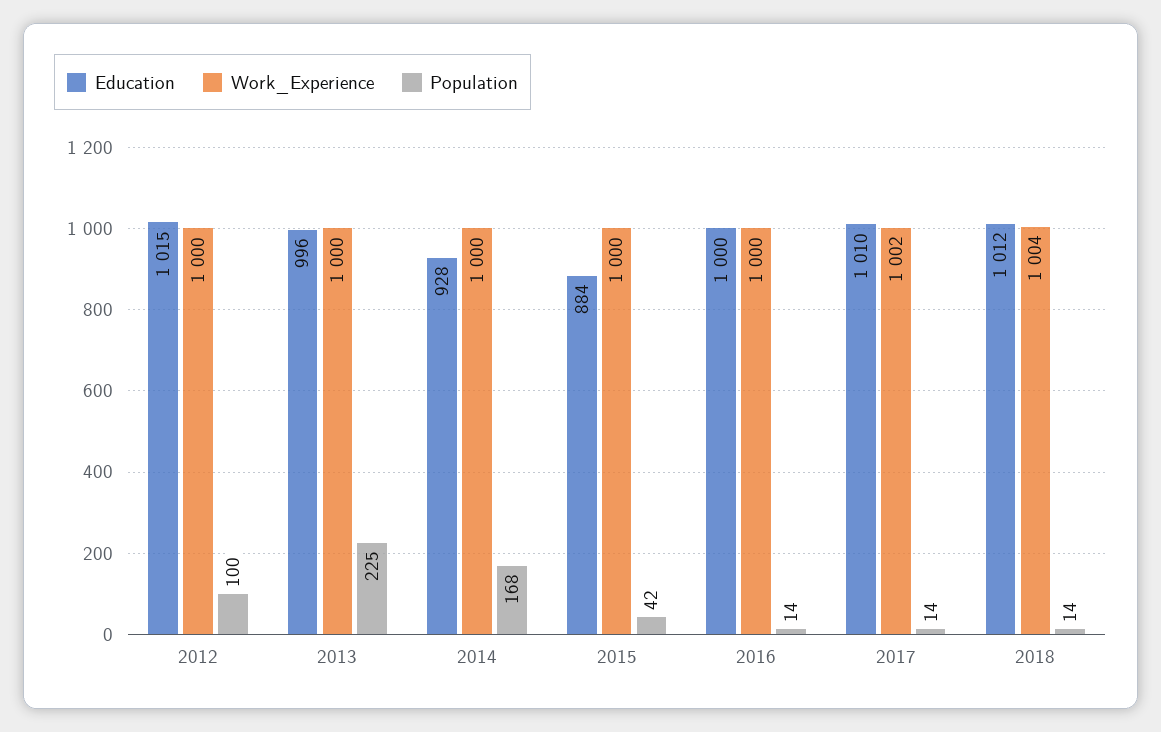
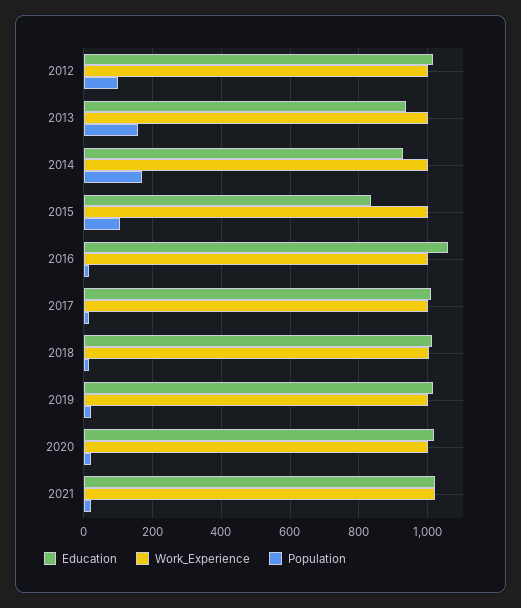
Education, 2013: 996 -> 940
Population, 2013: 225 -> 160
Education, 2015: 884 -> 840
Population, 2015: 42 -> 100
Education, 2016: 1000 -> 1060
Education, 2019: none -> 1020
Work_Experience, 2019: none -> 1000
Population, 2019: none -> 20
Education, 2020: none -> 1020
Work_Experience, 2020: none -> 1000
Population, 2020: none -> 20
Education, 2021: none -> 1020
Work_Experience, 2021: none -> 1020
Population, 2021: none -> 20

